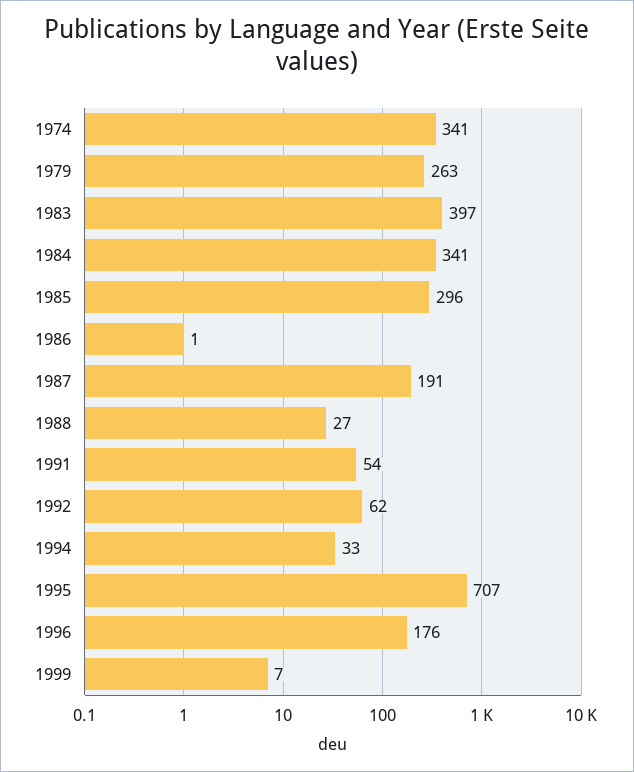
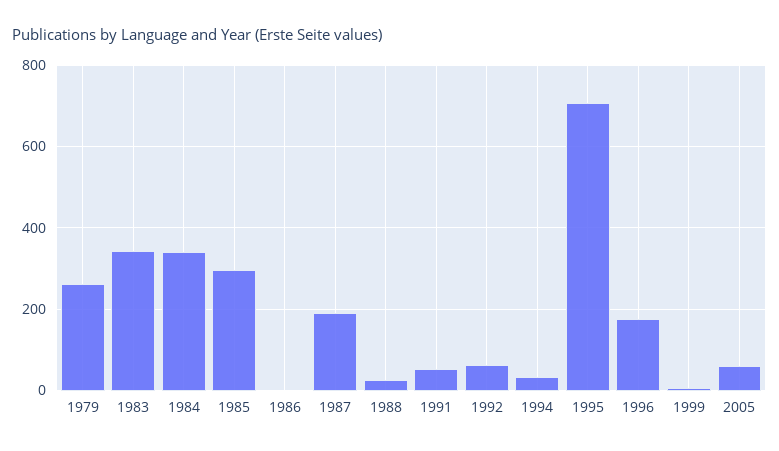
1974: 341 -> none
1983: 397 -> 340
2005: none -> 60

